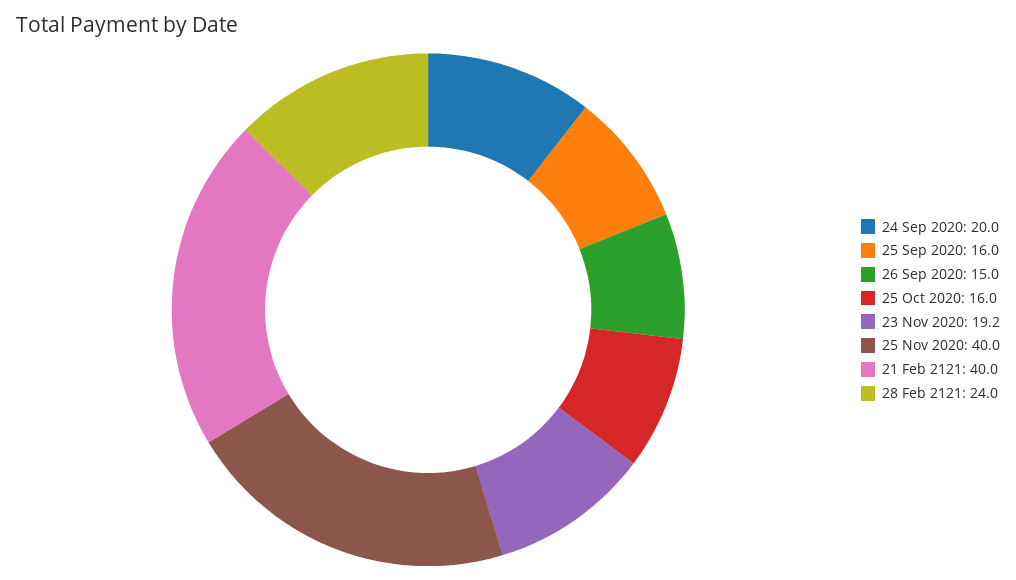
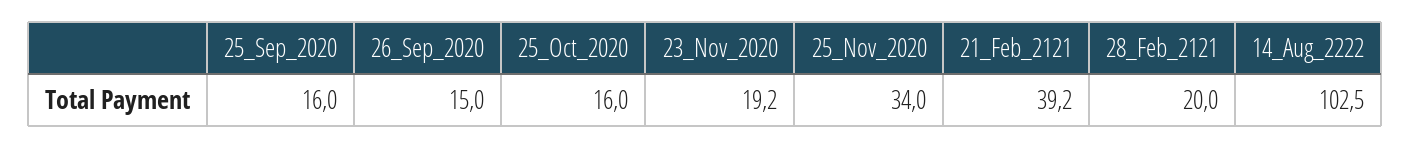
24 Sep 2020: 20 -> none
25 Nov 2020: 40 -> 34
21 Feb 2121: 40 -> 39.2
28 Feb 2121: 24 -> 20
14_Aug_2222: none -> 102.5

